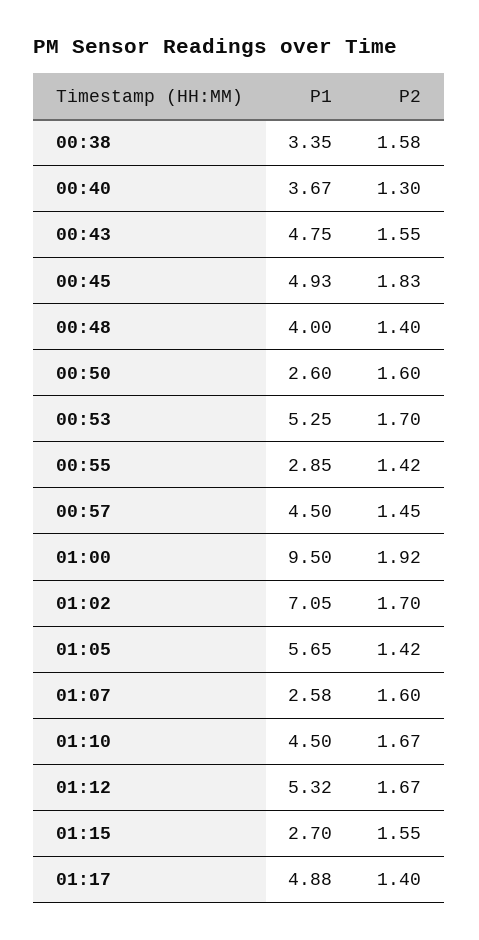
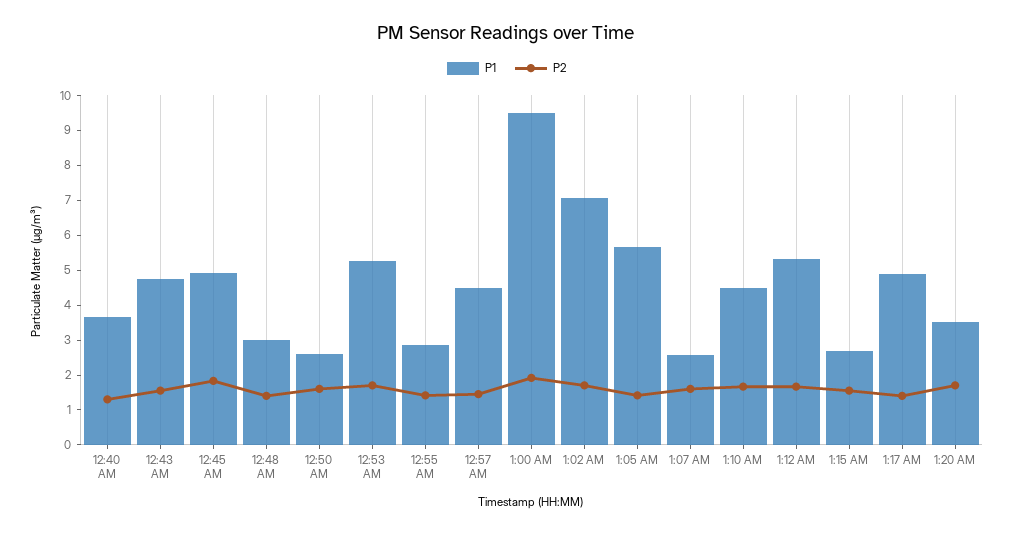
P1, 00:38: 3.35 -> none
P2, 00:38: 1.58 -> none
P1, 00:48: 4 -> 3
P1, 1:20 AM: none -> 3.5
P2, 1:20 AM: none -> 1.75

